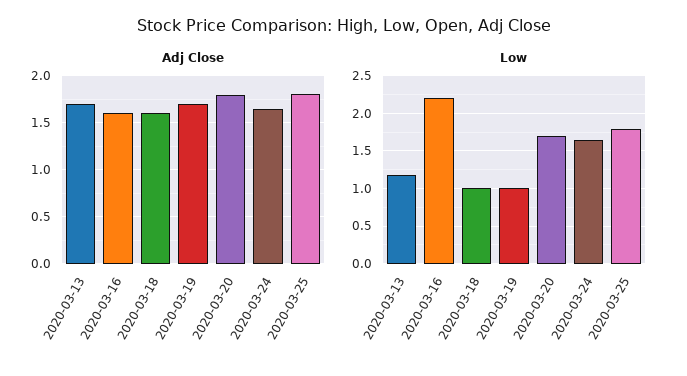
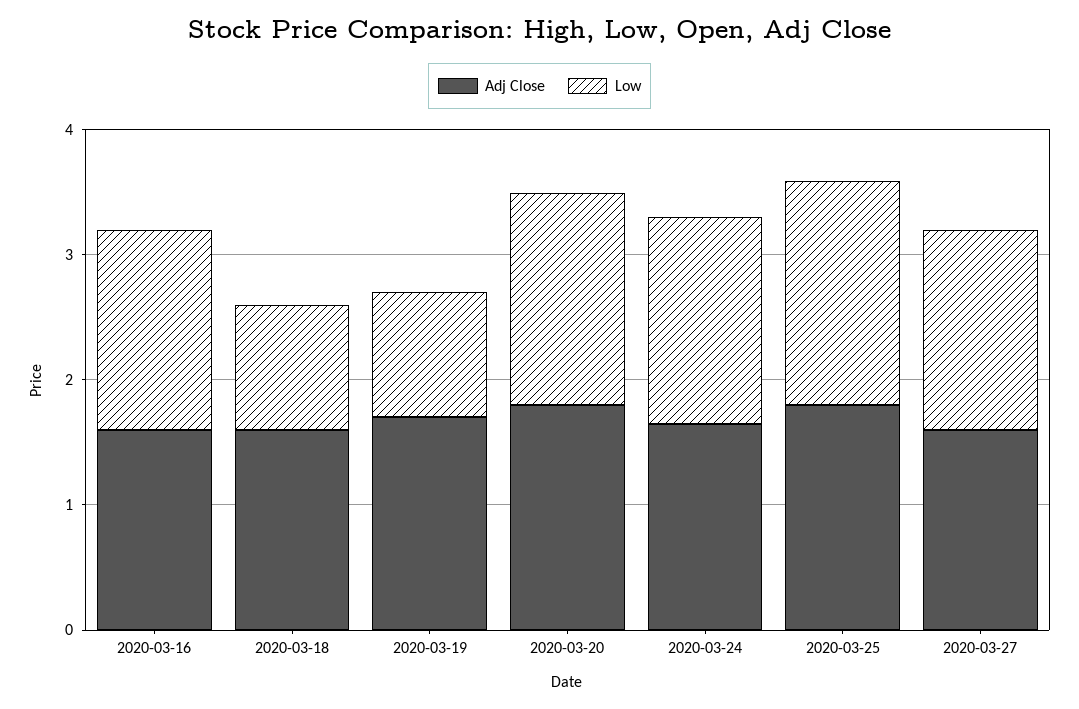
Adj Close, 2020-03-13: 1.7 -> none
Low, 2020-03-13: 1.2 -> none
Low, 2020-03-16: 2.2 -> 1.6
Adj Close, 2020-03-27: none -> 1.6
Low, 2020-03-27: none -> 1.6

